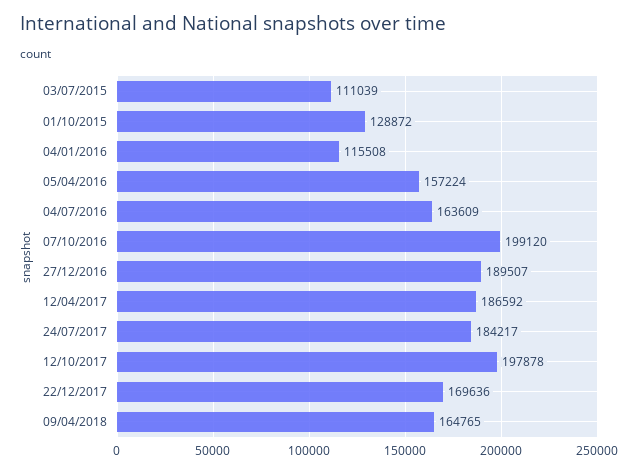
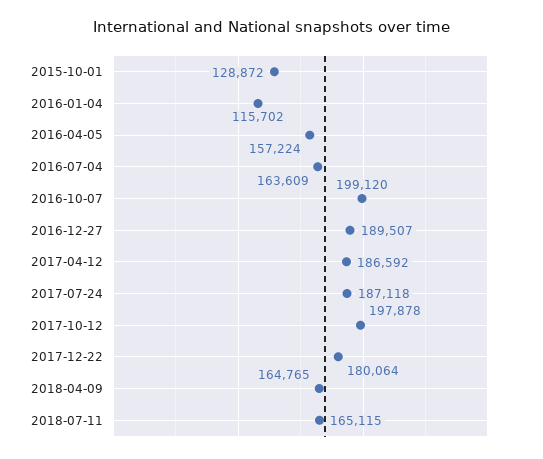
03/07/2015: 111039 -> none
04/01/2016: 115508 -> 115702
24/07/2017: 184217 -> 187118
22/12/2017: 169636 -> 180064
2018-07-11: none -> 165115

